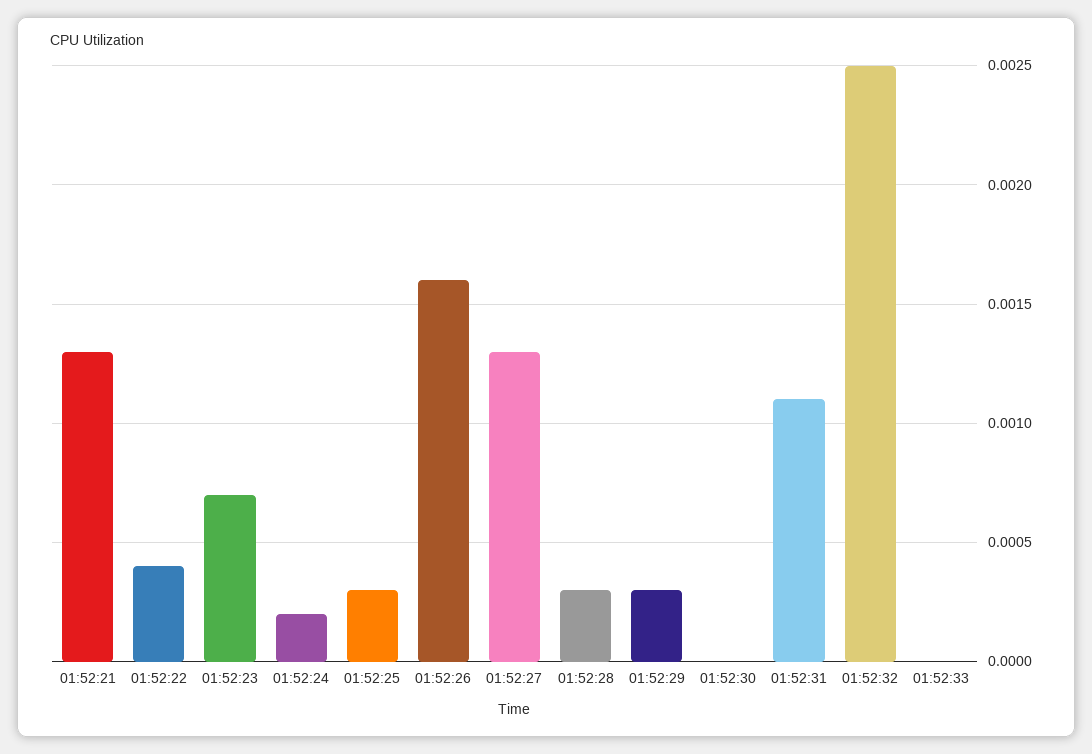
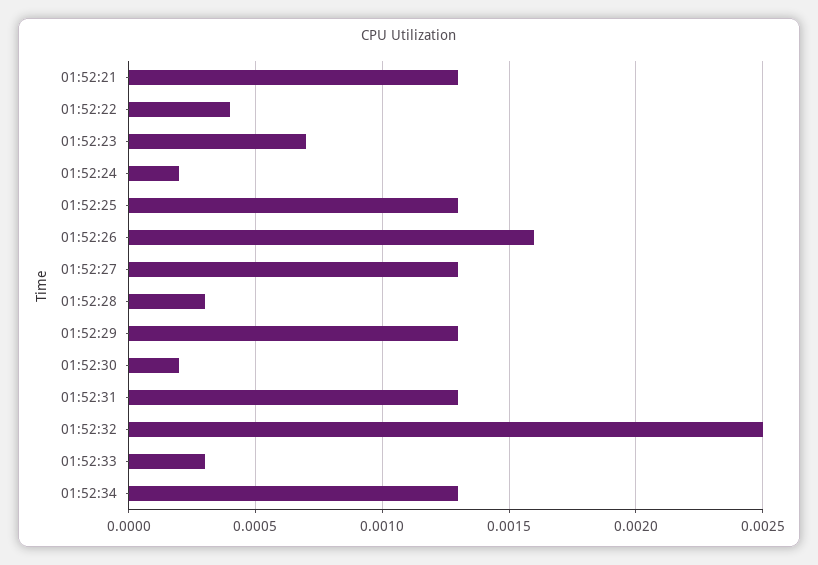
01:52:25: 0.0003 -> 0.0013
01:52:29: 0.0003 -> 0.0013
01:52:30: 0 -> 0.0002
01:52:31: 0.0011 -> 0.0013
01:52:33: 0 -> 0.0003
01:52:34: none -> 0.0013

